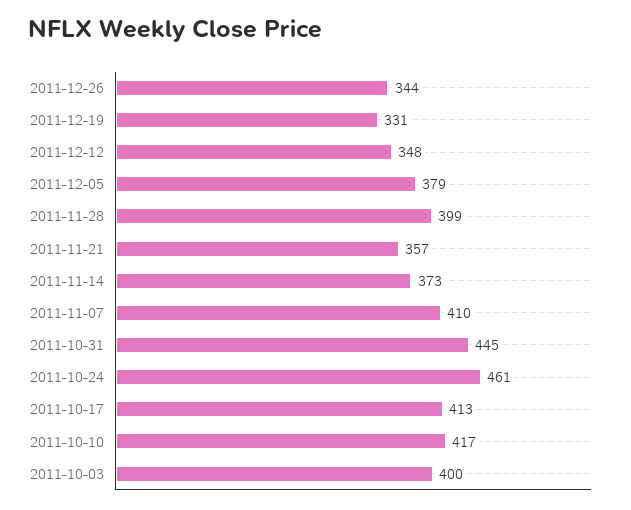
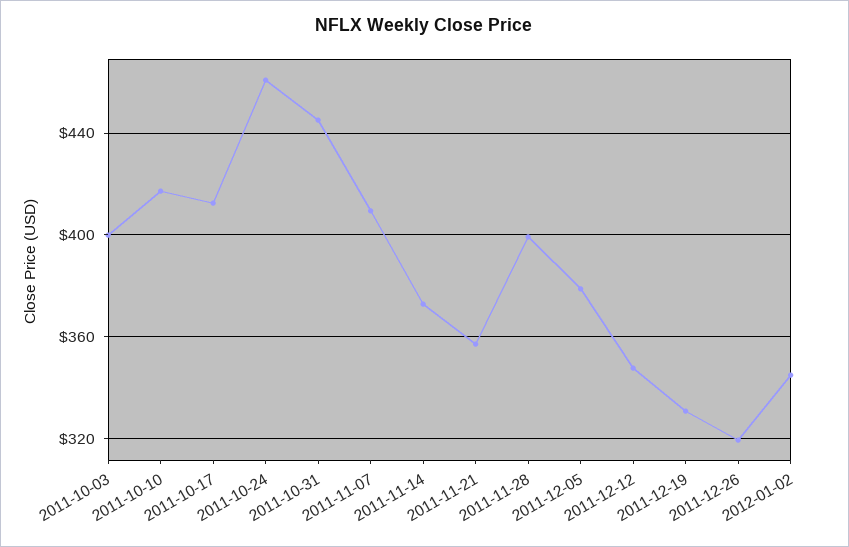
2011-12-26: 344 -> 320
2012-01-02: none -> 345

